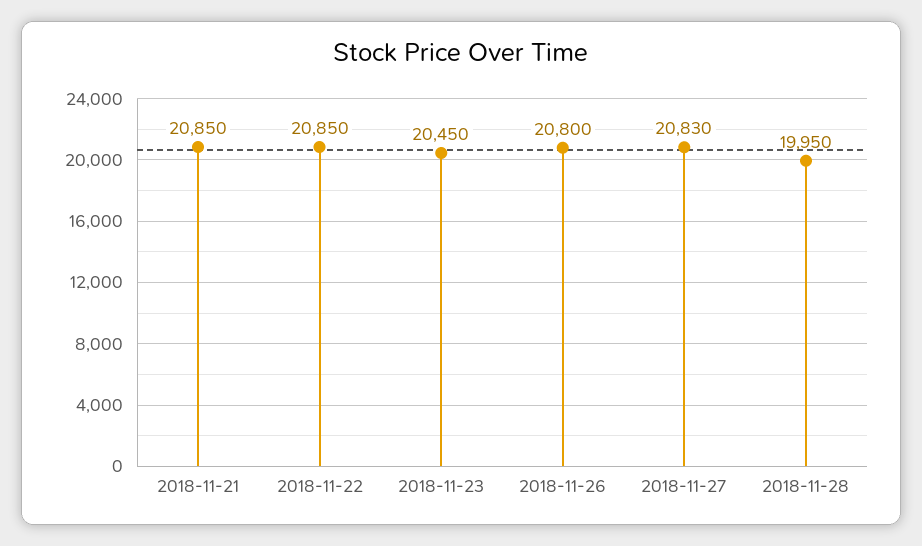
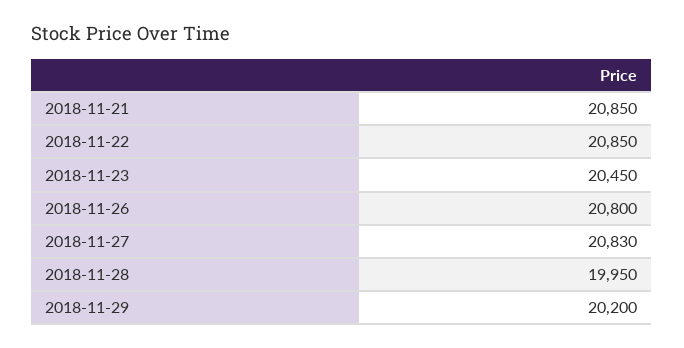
2018-11-29: none -> 20200

